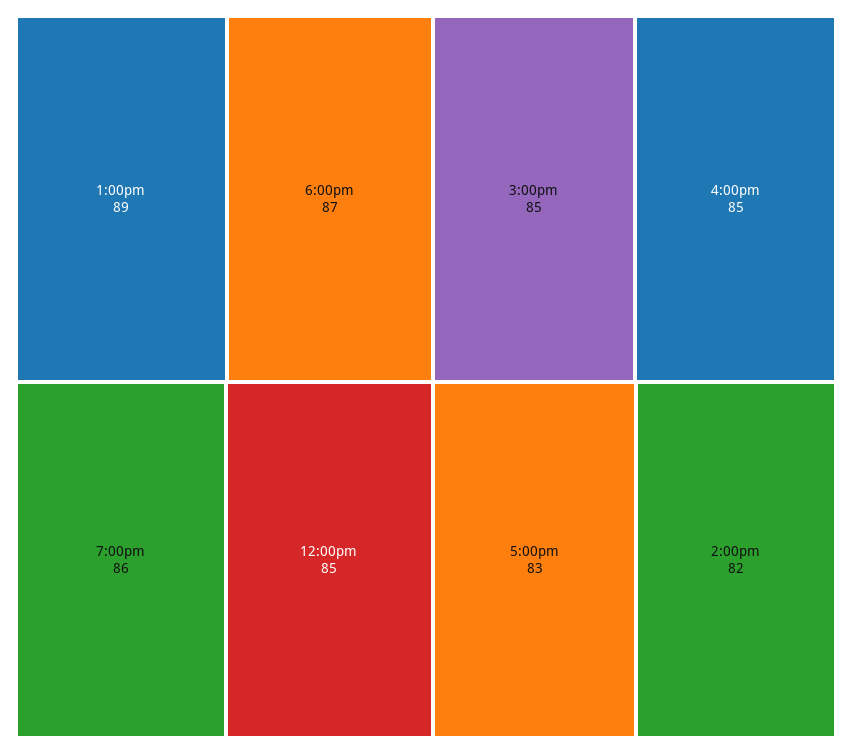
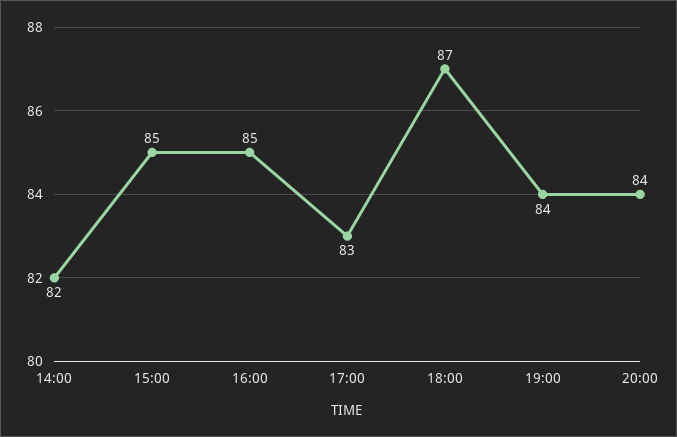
1:00pm: 89 -> none
7:00pm: 86 -> 84
12:00pm: 85 -> none
20:00: none -> 84

